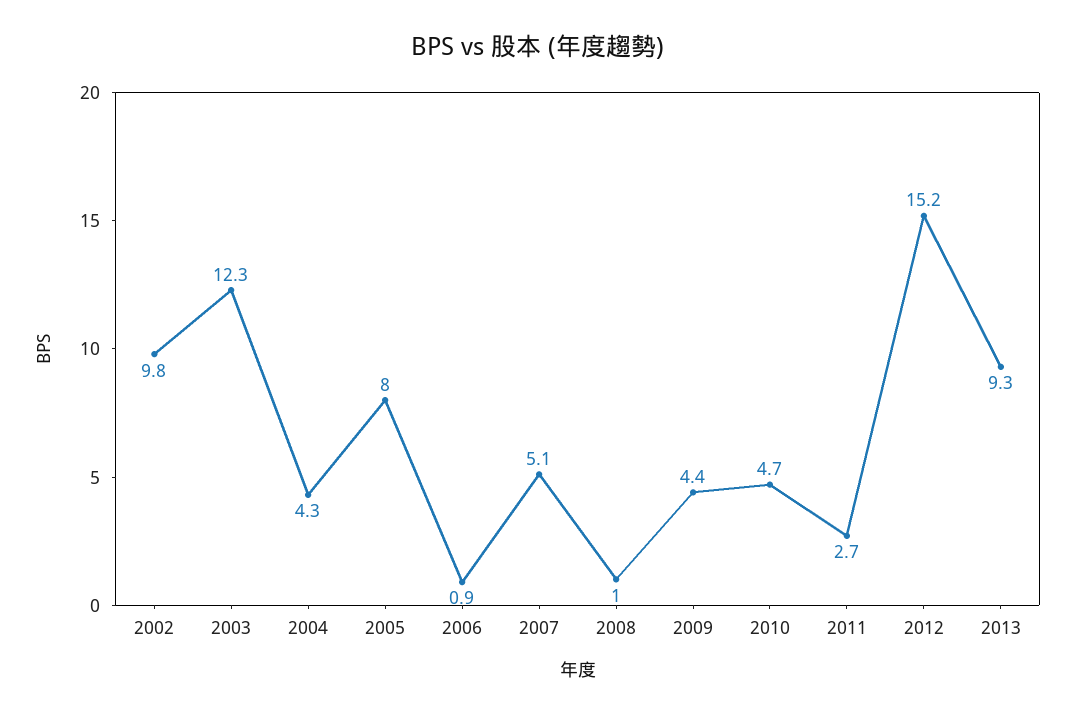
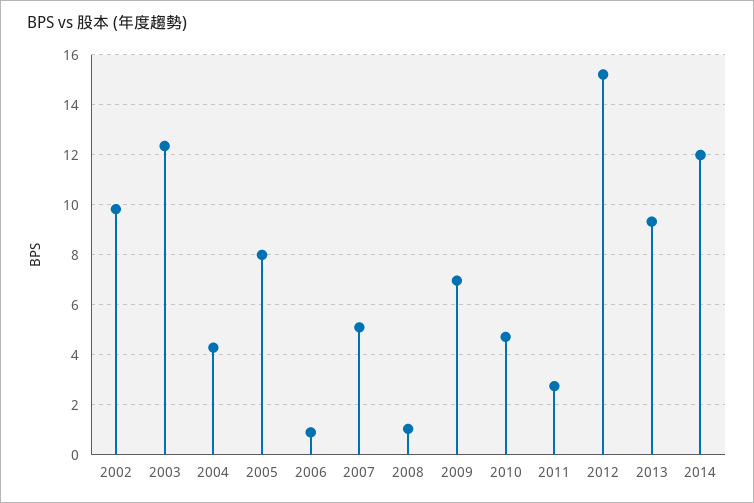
2009: 4.4 -> 7
2014: none -> 12

